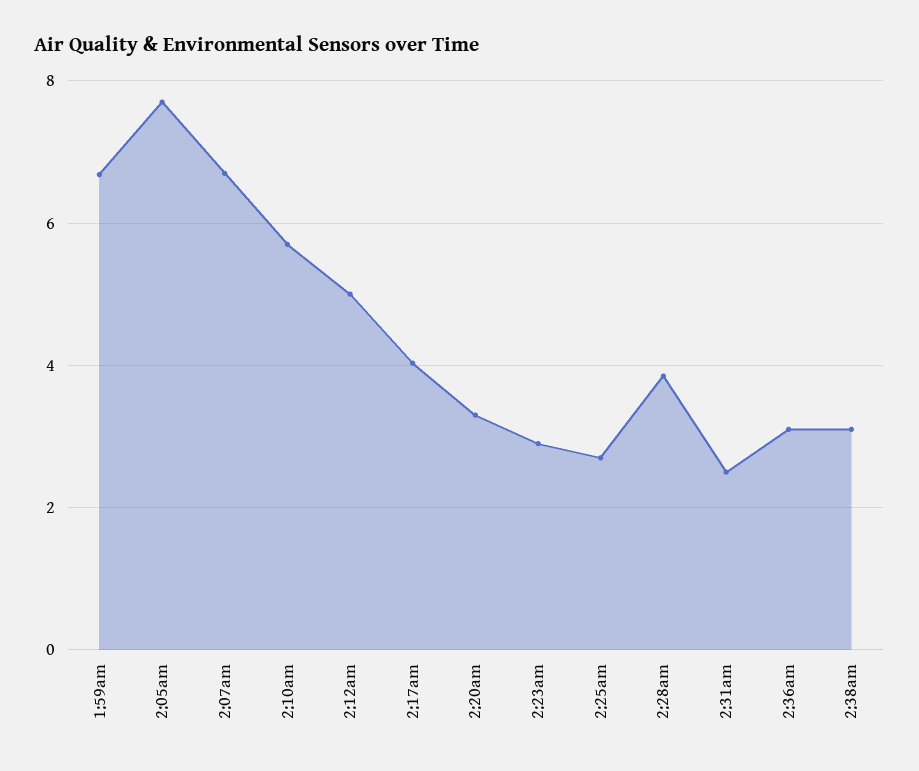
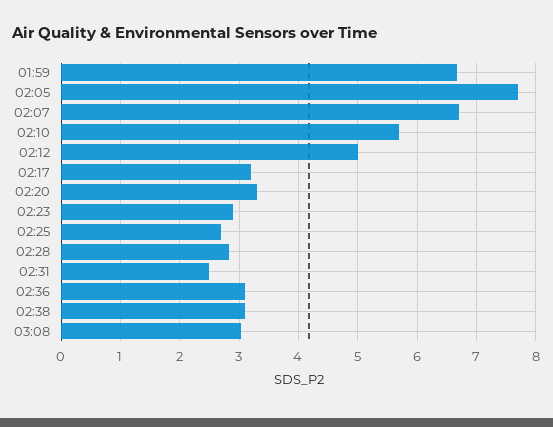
2:17am: 4 -> 3.2
2:28am: 3.8 -> 2.8
03:08: none -> 3

